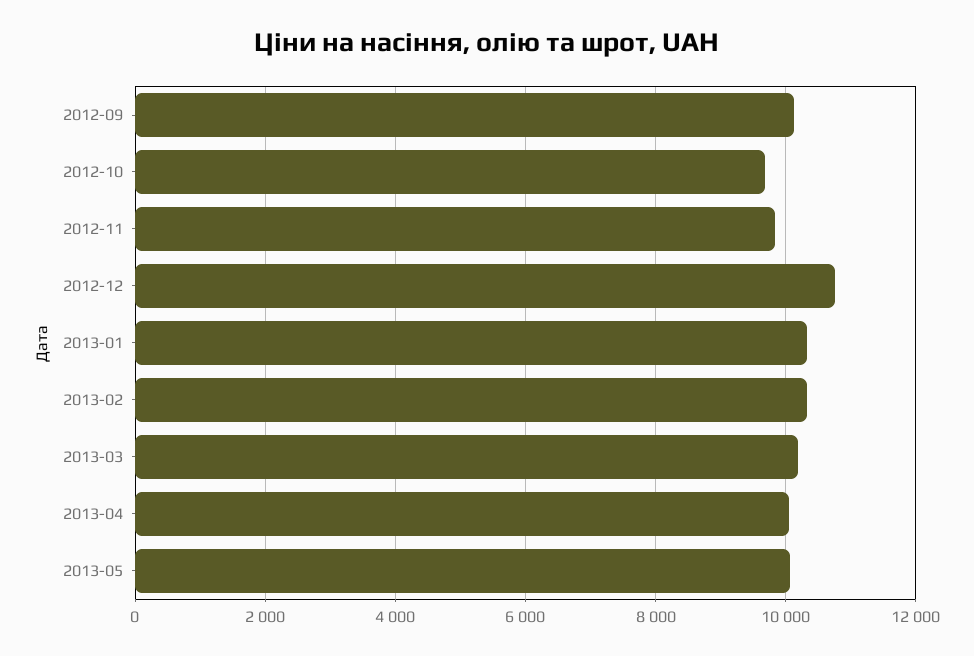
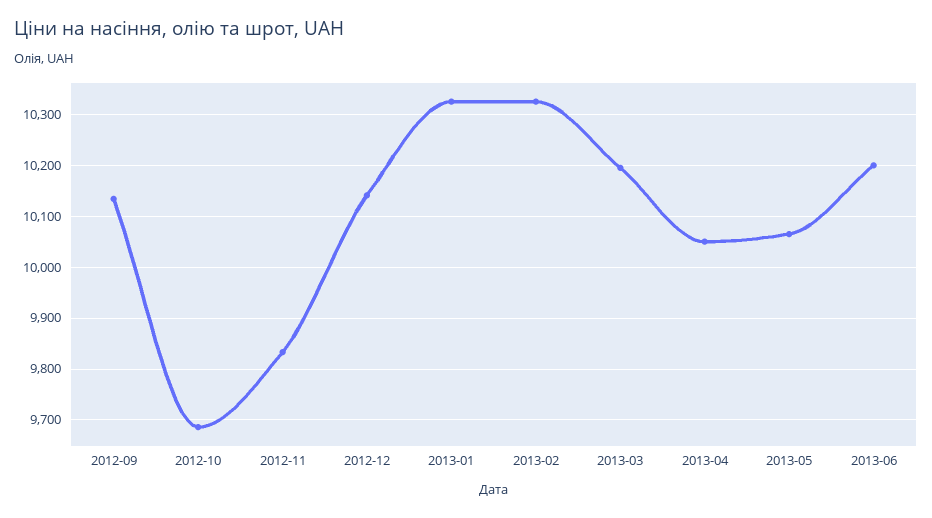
2012-12: 10800 -> 10140
2013-06: none -> 10200

